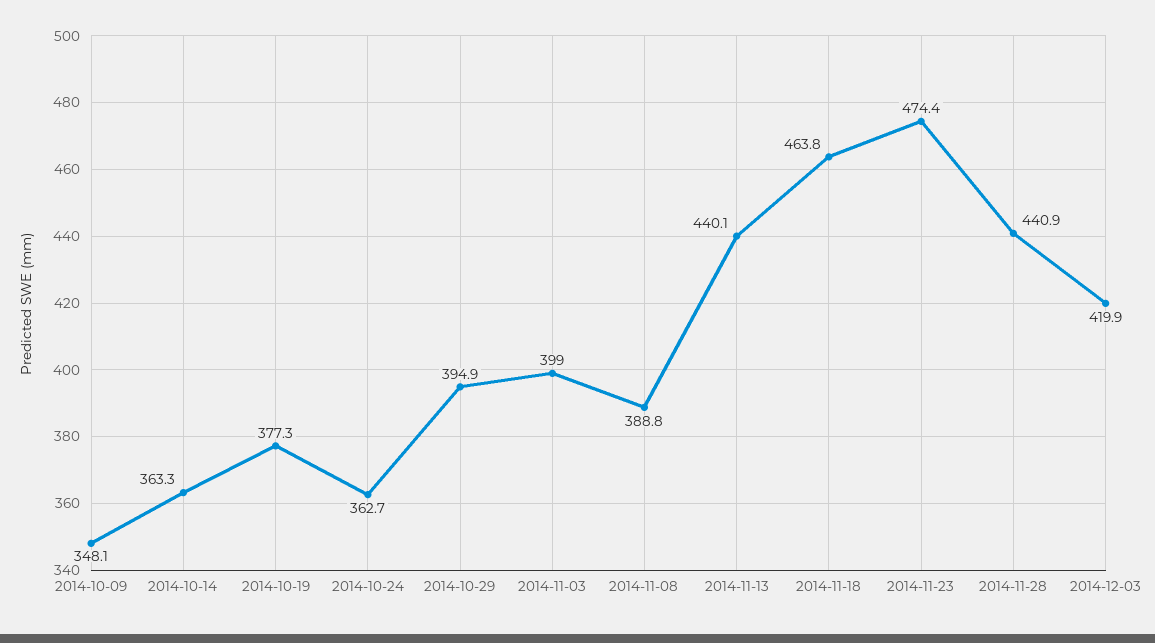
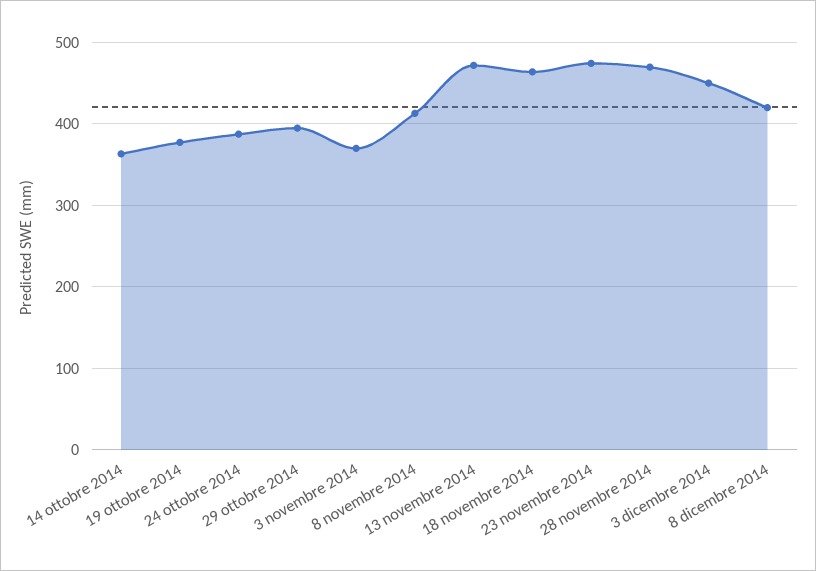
2014-10-09: 348.1 -> none
2014-10-24: 362.7 -> 390
2014-11-03: 399 -> 370
2014-11-08: 388.8 -> 410
2014-11-13: 440.1 -> 470
2014-11-28: 440.9 -> 470
2014-12-03: 419.9 -> 450
8 dicembre 2014: none -> 420

